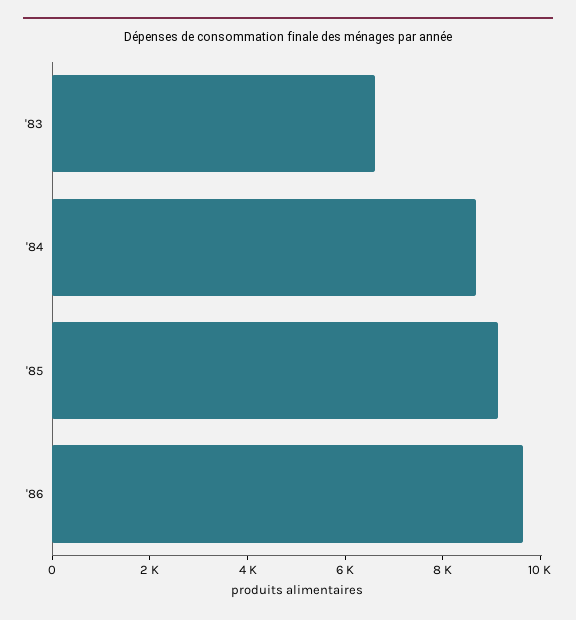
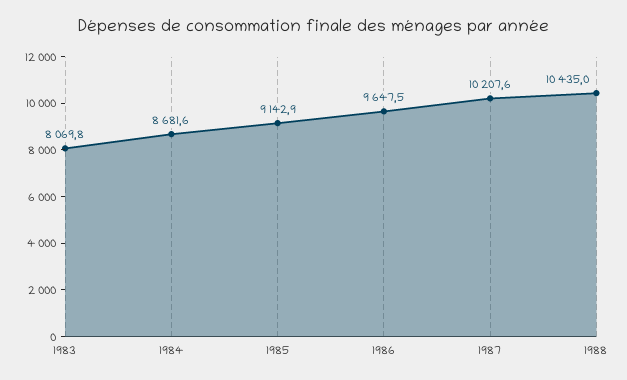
'83: 6500 -> 8069.8
1987: none -> 10207.6
1988: none -> 10435

